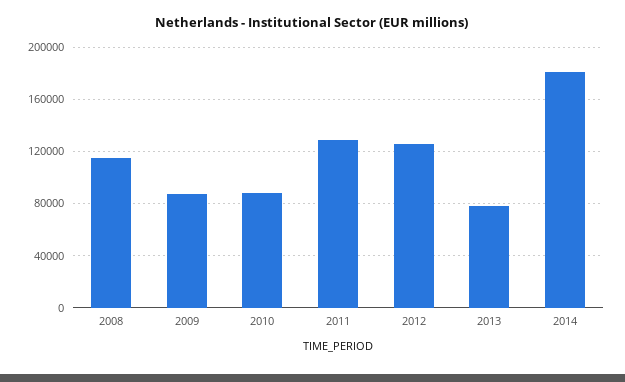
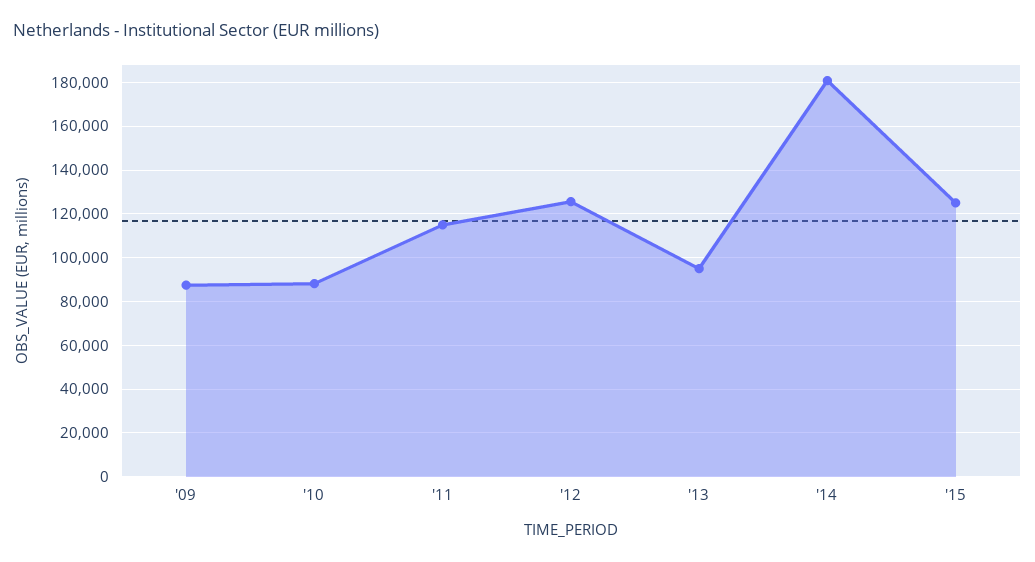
2008: 115000 -> none
2011: 130000 -> 115000
2013: 80000 -> 95000
'15: none -> 125000

